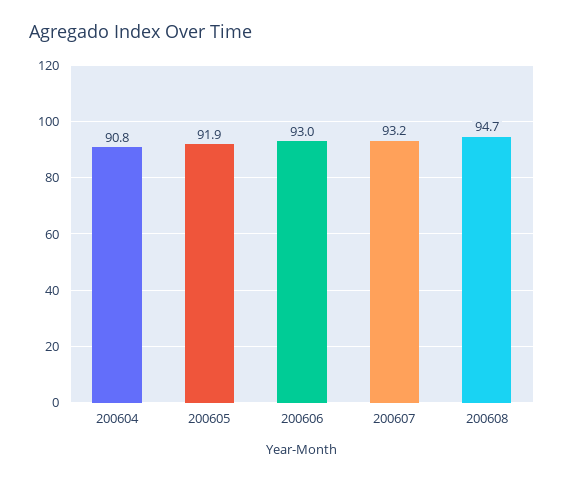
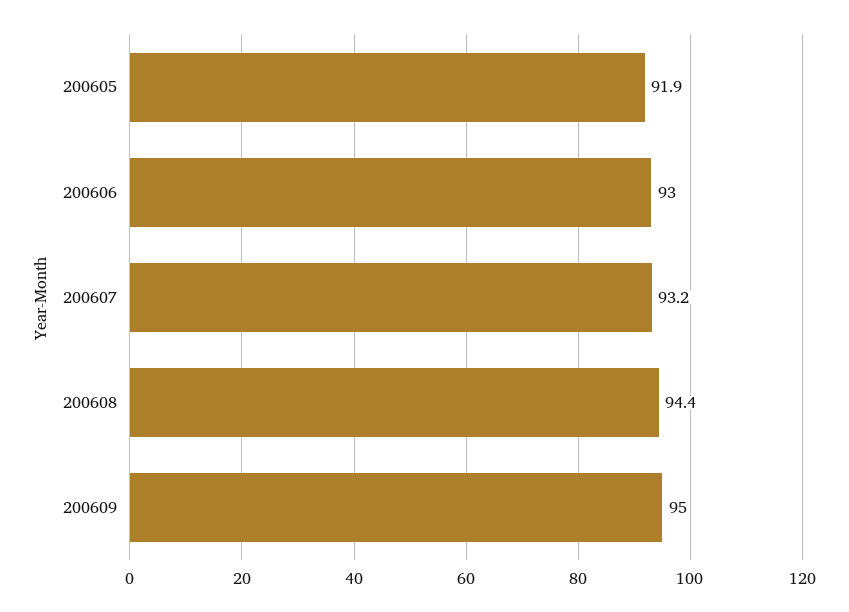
200604: 90.8 -> none
200608: 94.7 -> 94.4
200609: none -> 95

